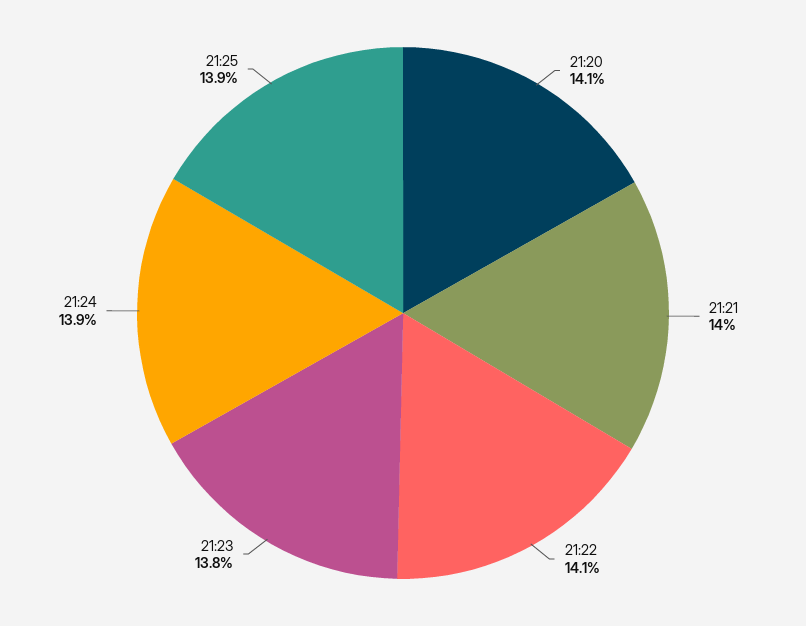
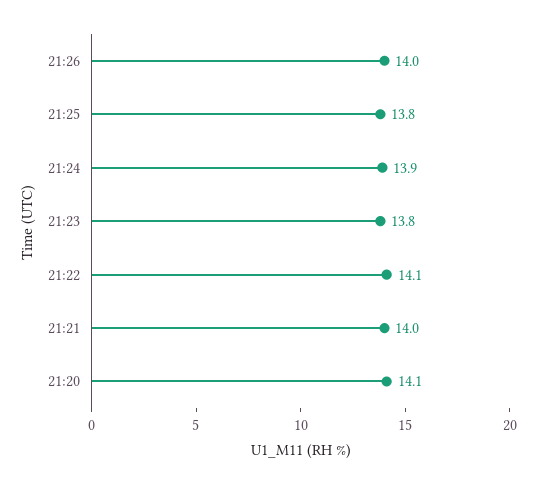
21:25: 13.9 -> 13.8
21:26: none -> 14

